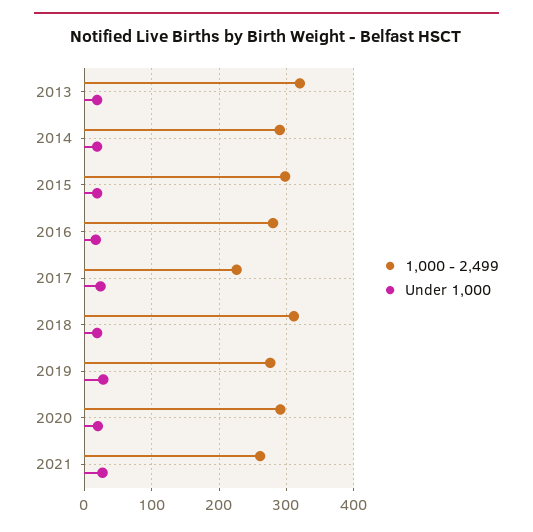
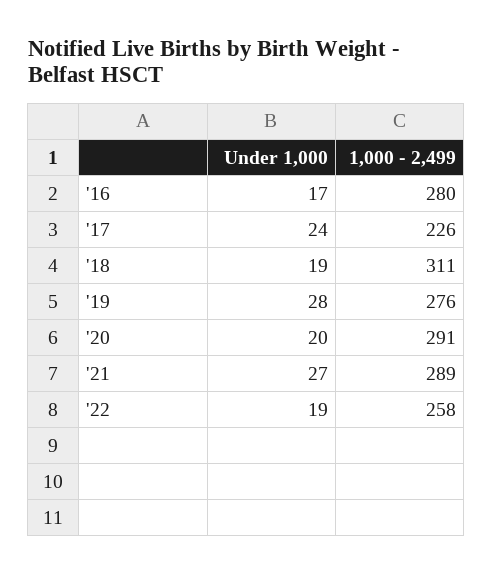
1,000 - 2,499, 2013: 320 -> none
Under 1,000, 2013: 20 -> none
1,000 - 2,499, 2014: 290 -> none
Under 1,000, 2014: 20 -> none
1,000 - 2,499, 2015: 300 -> none
Under 1,000, 2015: 20 -> none
1,000 - 2,499, 2021: 260 -> 289
Under 1,000, '22: none -> 19
1,000 - 2,499, '22: none -> 258

